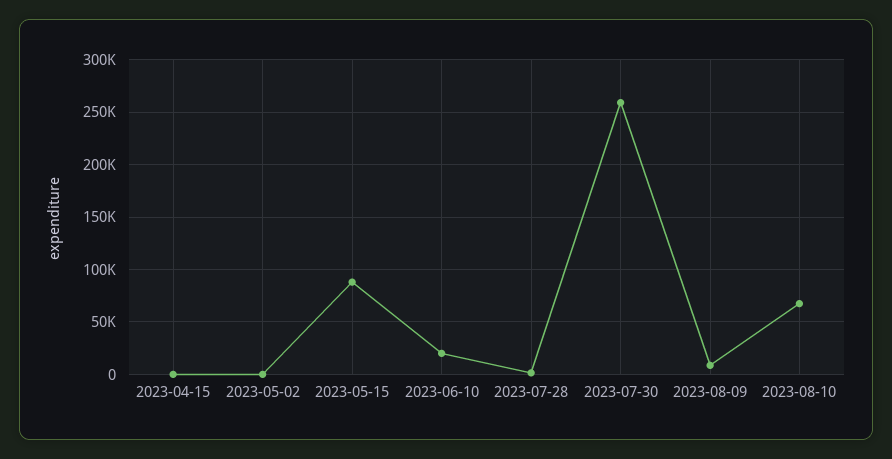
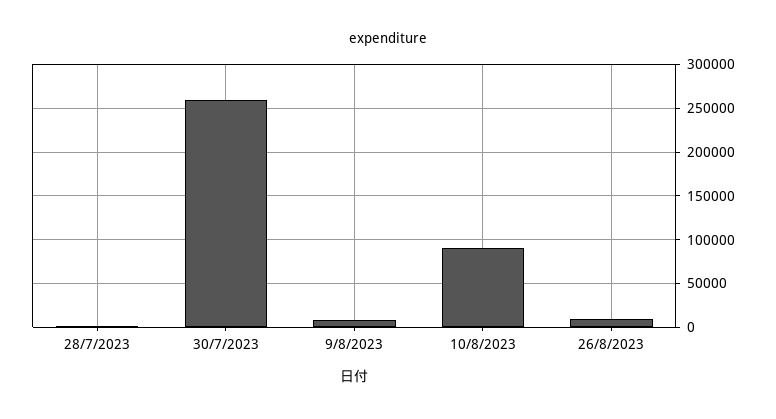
2023-04-15: 0 -> none
2023-05-02: 0 -> none
2023-05-15: 90000 -> none
2023-06-10: 20000 -> none
2023-08-10: 70000 -> 90000
26/8/2023: none -> 10000

